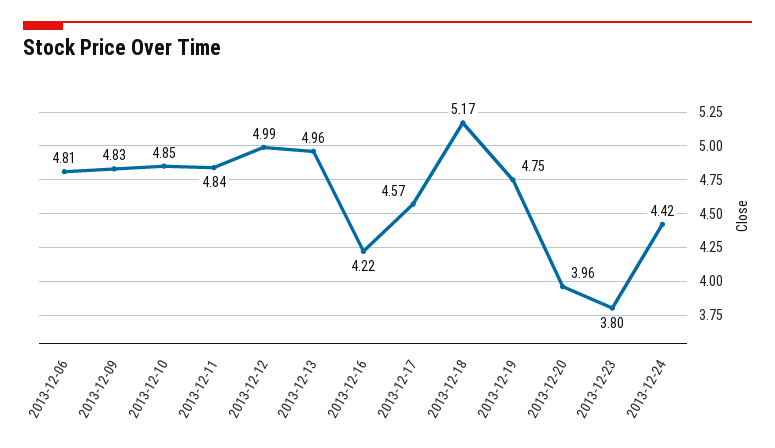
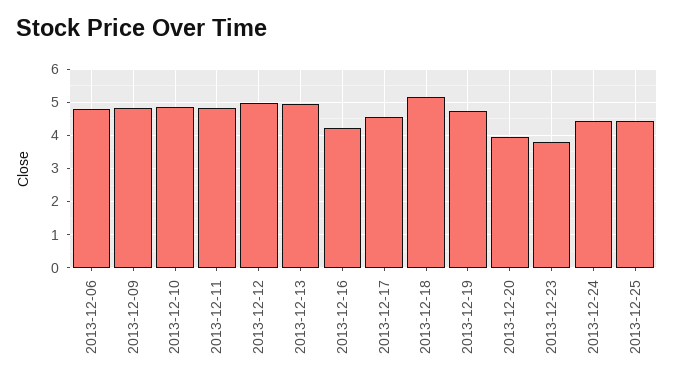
2013-12-25: none -> 4.4

